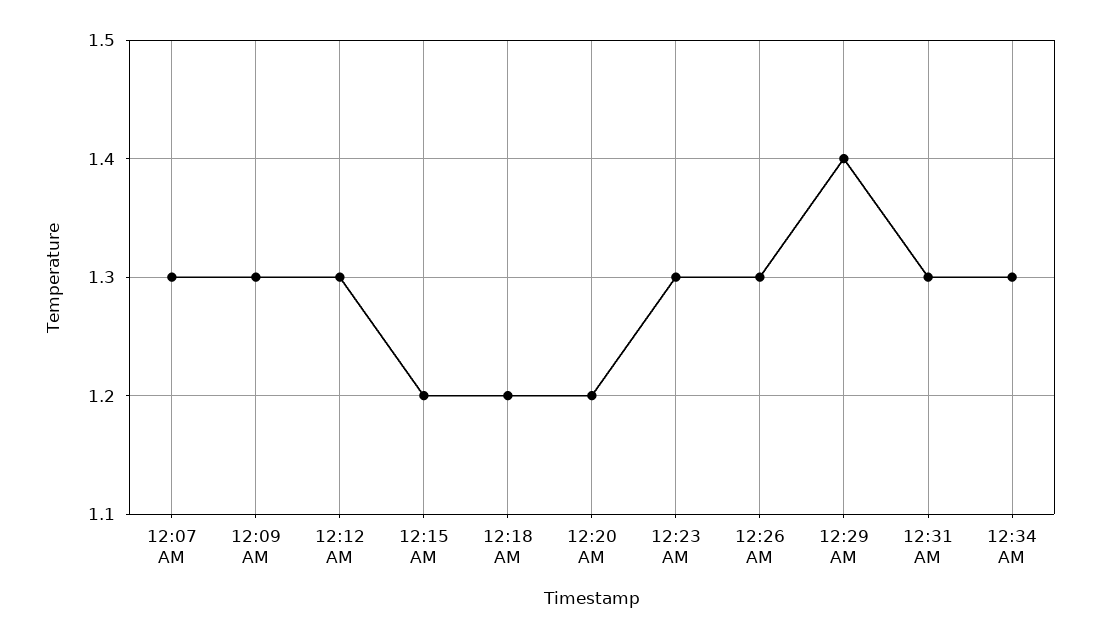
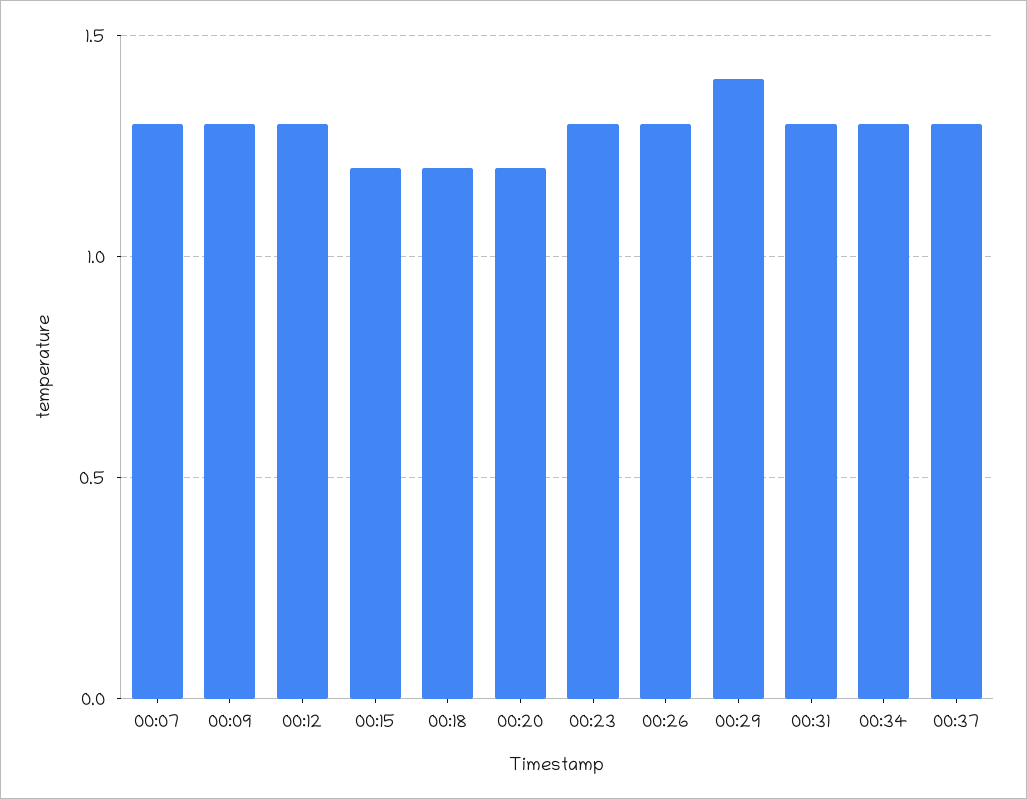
00:37: none -> 1.3

